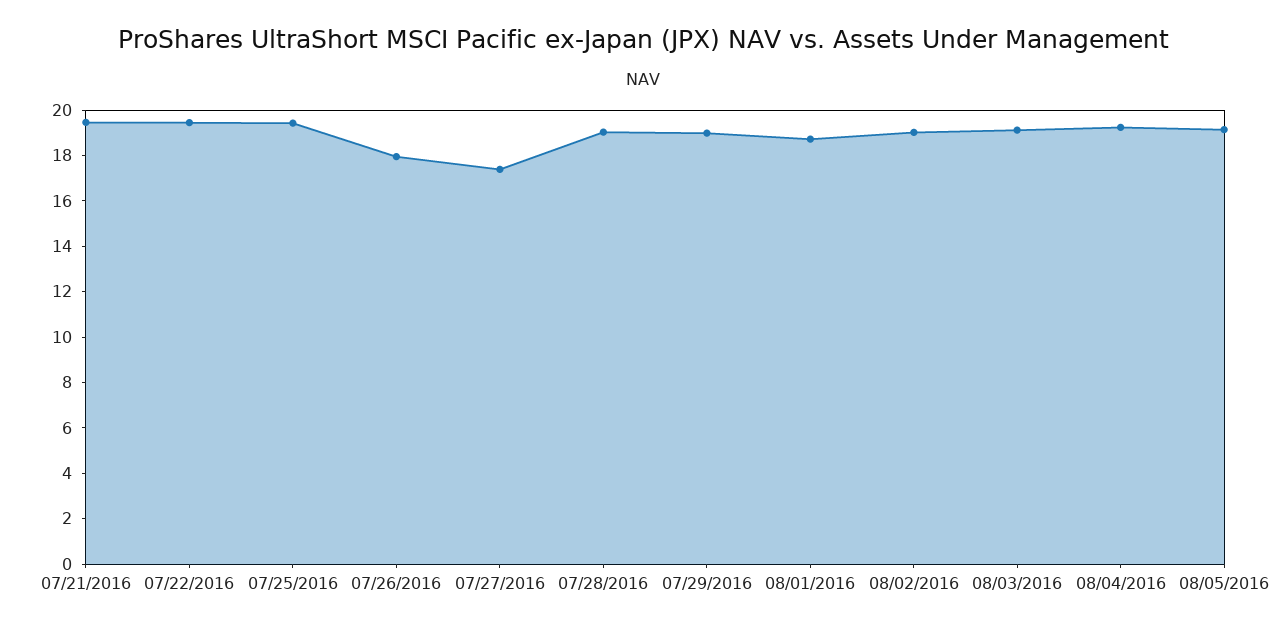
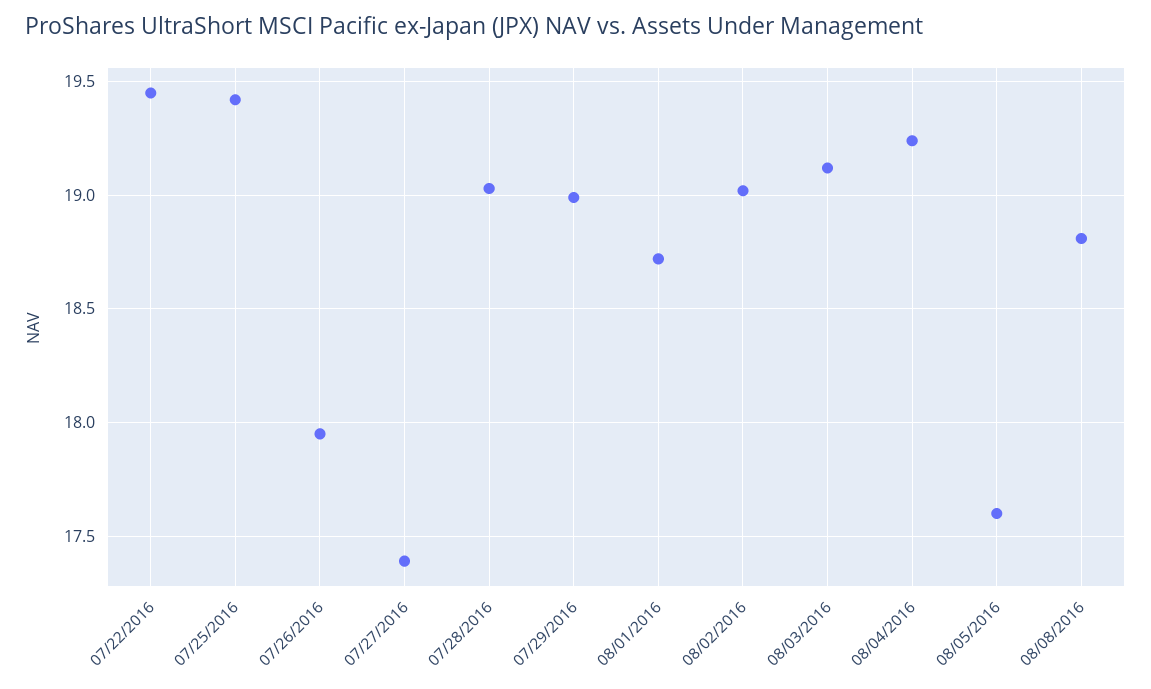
07/21/2016: 19.5 -> none
08/05/2016: 19 -> 17.6
08/08/2016: none -> 18.8

